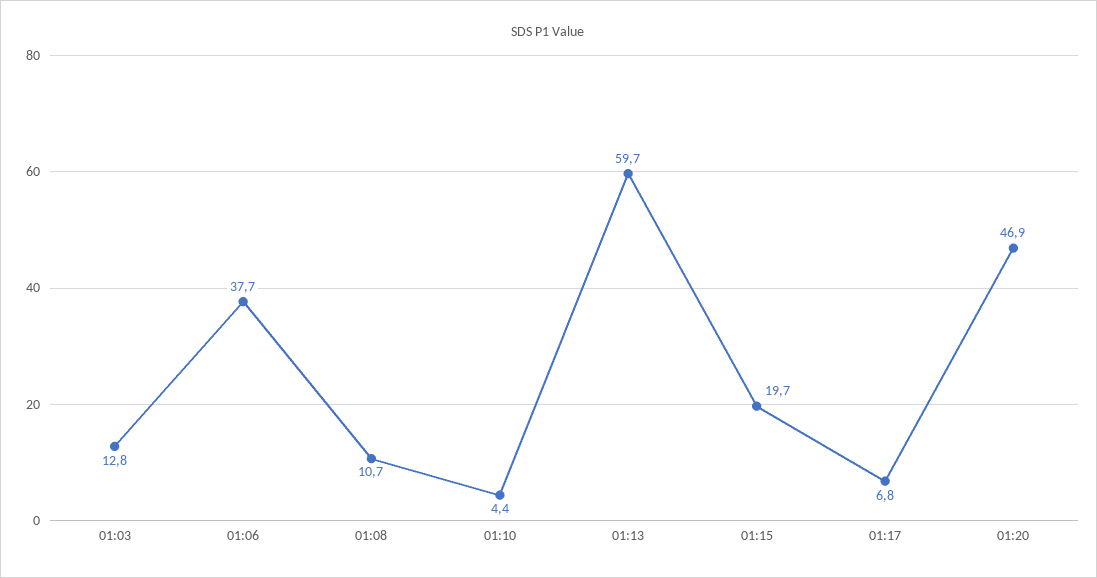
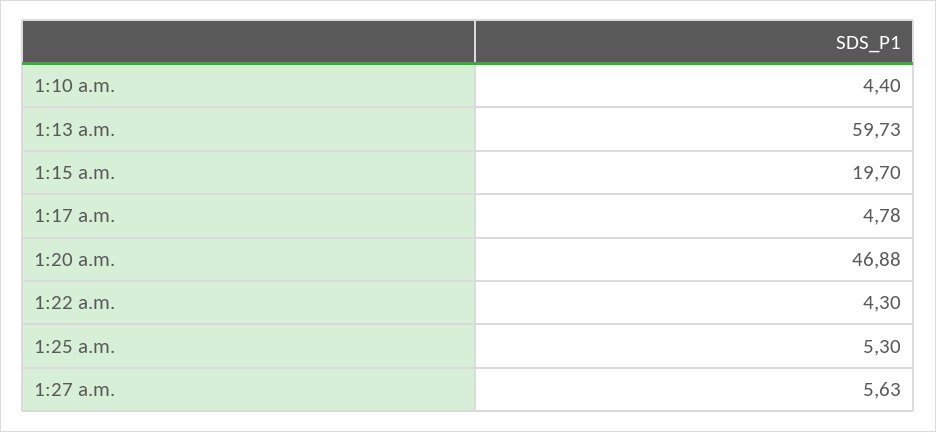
01:03: 12.8 -> none
01:06: 37.7 -> none
01:08: 10.7 -> none
01:17: 6.8 -> 4.78
1:22 a.m.: none -> 4.3
1:25 a.m.: none -> 5.3
1:27 a.m.: none -> 5.63

